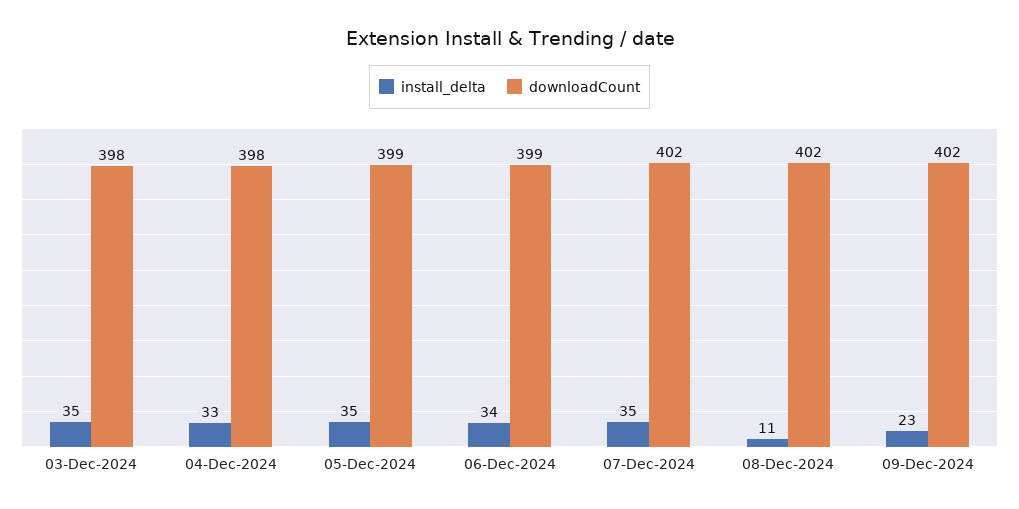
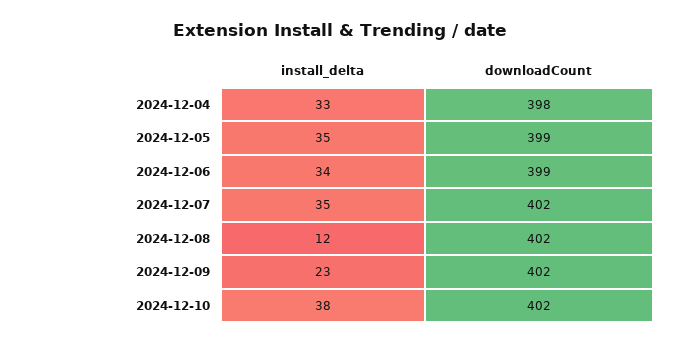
install_delta, 03-Dec-2024: 35 -> none
downloadCount, 03-Dec-2024: 398 -> none
install_delta, 08-Dec-2024: 11 -> 12
install_delta, 2024-12-10: none -> 38
downloadCount, 2024-12-10: none -> 402

